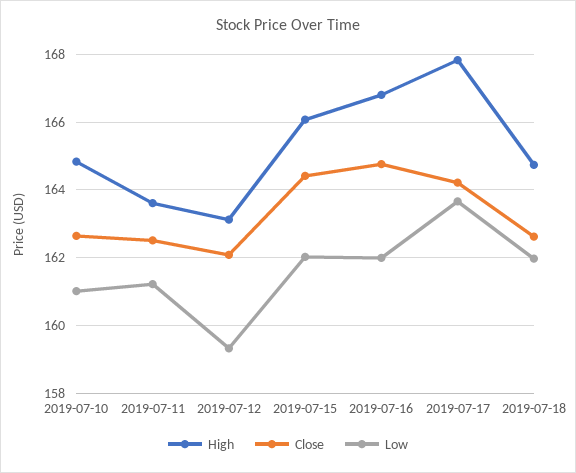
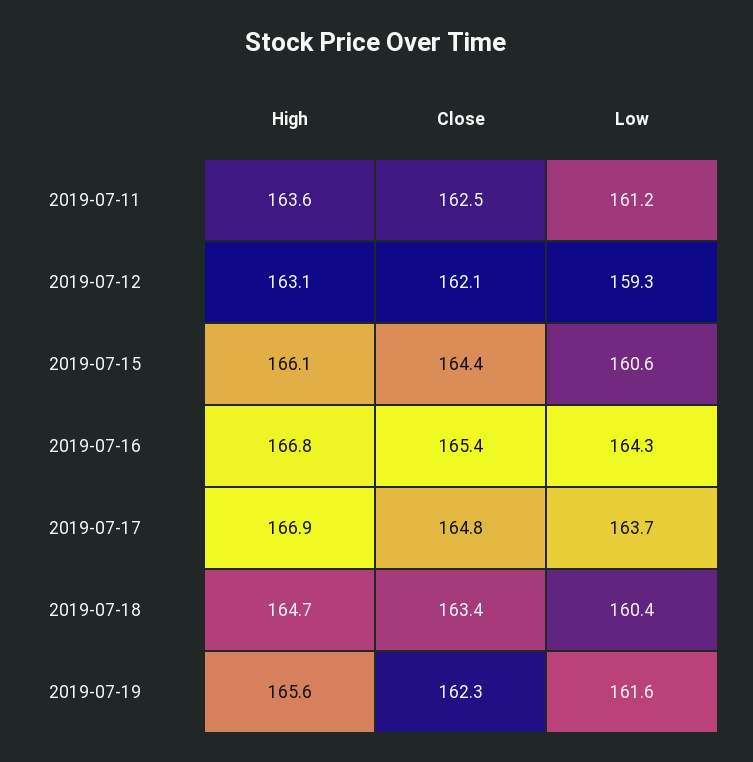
High, 2019-07-10: 164.8 -> none
Close, 2019-07-10: 162.6 -> none
Low, 2019-07-10: 161 -> none
Low, 2019-07-15: 162 -> 160.6
Close, 2019-07-16: 164.8 -> 165.4
Low, 2019-07-16: 162 -> 164.3
High, 2019-07-17: 167.8 -> 166.9
Close, 2019-07-17: 164.2 -> 164.8
Close, 2019-07-18: 162.6 -> 163.4
Low, 2019-07-18: 162 -> 160.4
High, 2019-07-19: none -> 165.6
Close, 2019-07-19: none -> 162.3
Low, 2019-07-19: none -> 161.6

